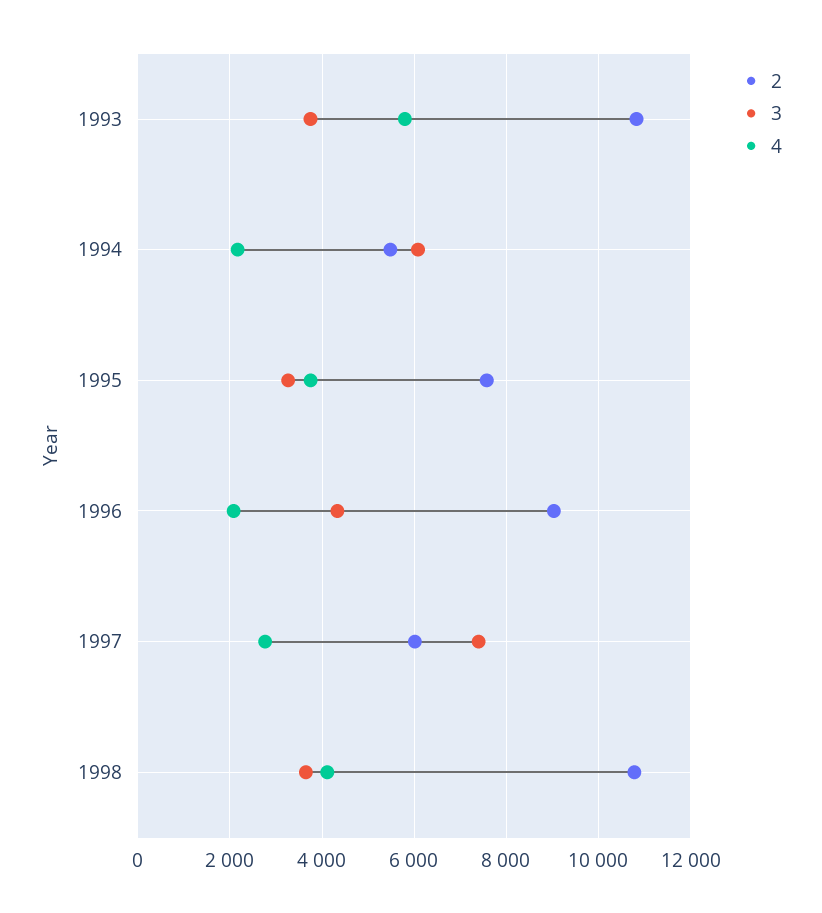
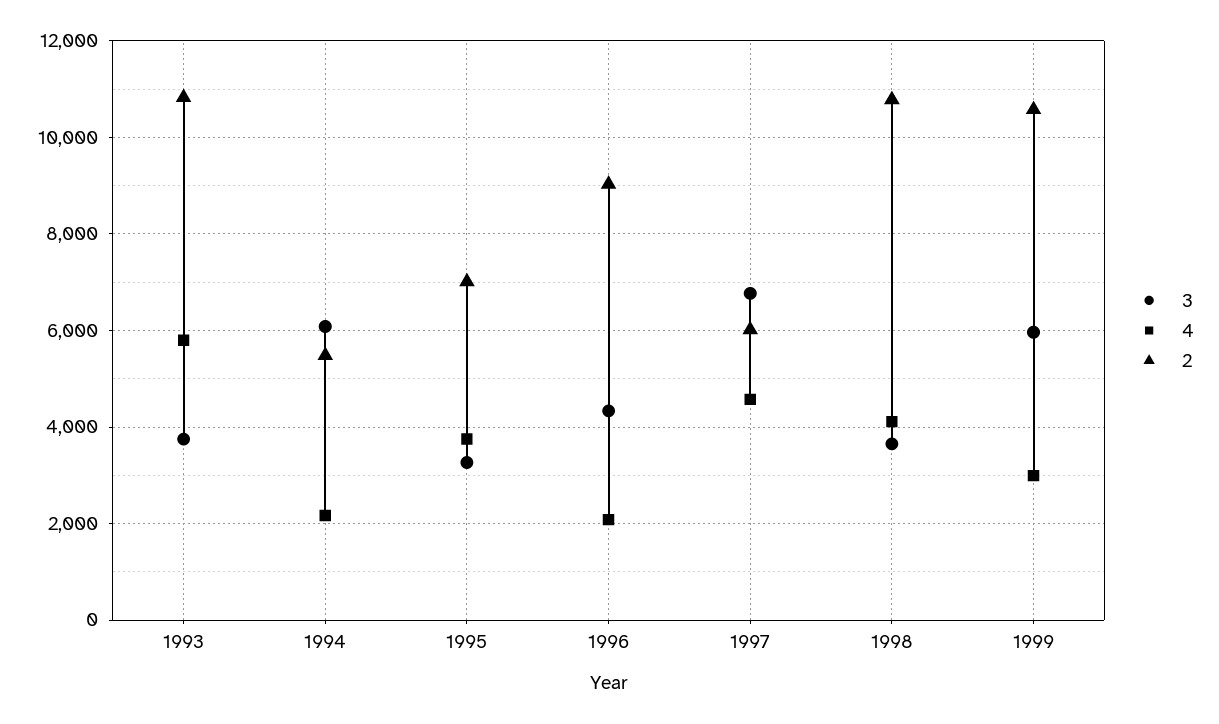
2, 1995: 7600 -> 7000
3, 1997: 7400 -> 6800
4, 1997: 2800 -> 4600
3, 1999: none -> 6000
4, 1999: none -> 3000
2, 1999: none -> 10600

